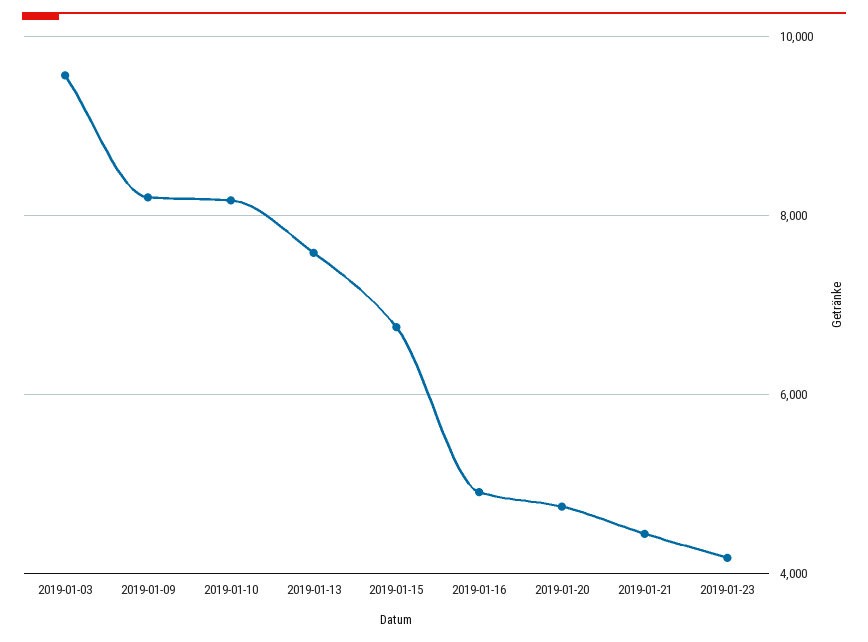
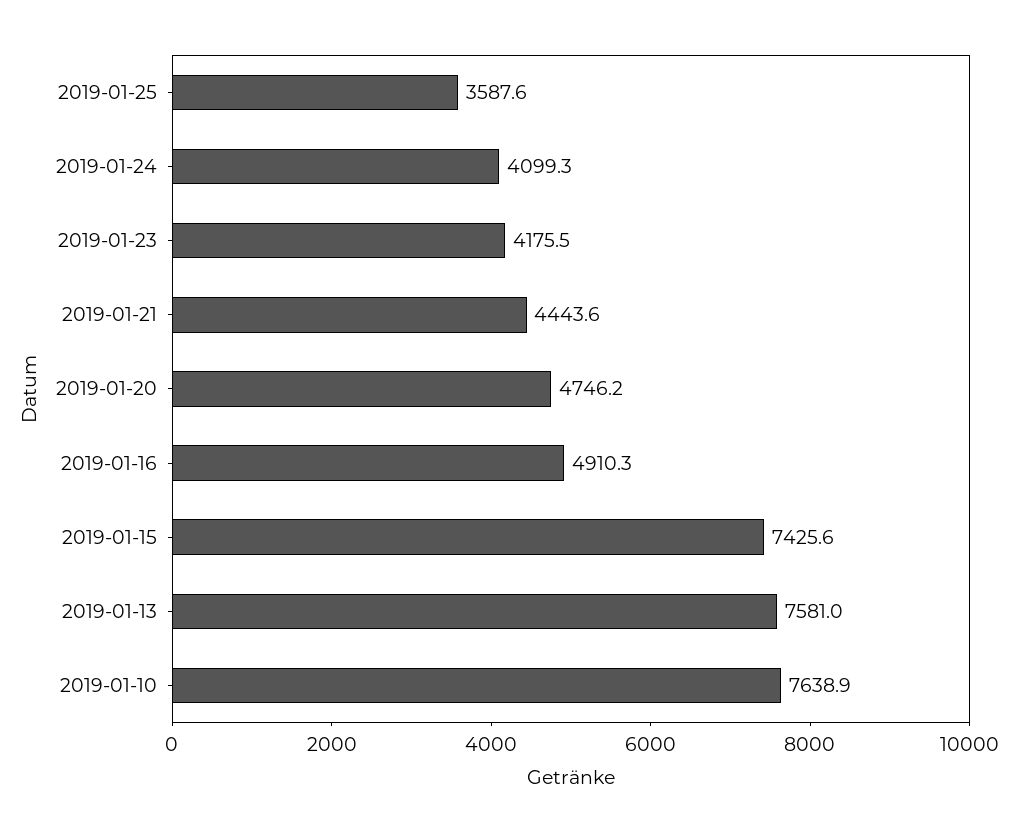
2019-01-03: 9600 -> none
2019-01-09: 8200 -> none
2019-01-10: 8200 -> 7638.9
2019-01-15: 6800 -> 7425.6
2019-01-25: none -> 3587.6
2019-01-24: none -> 4099.3

